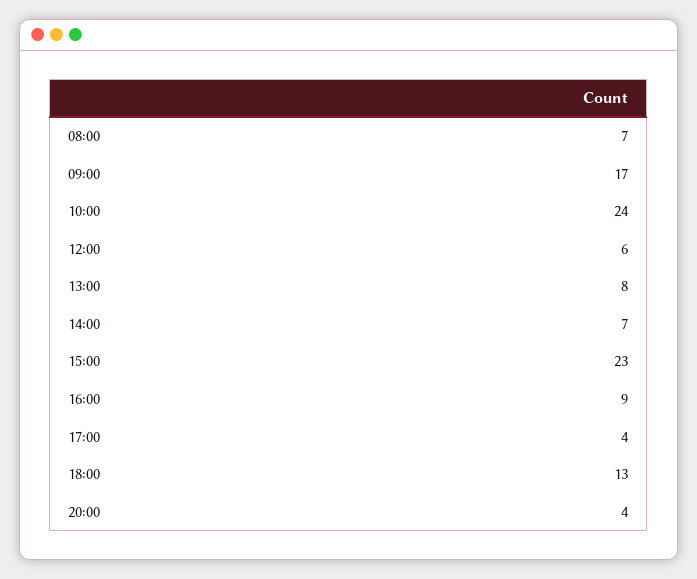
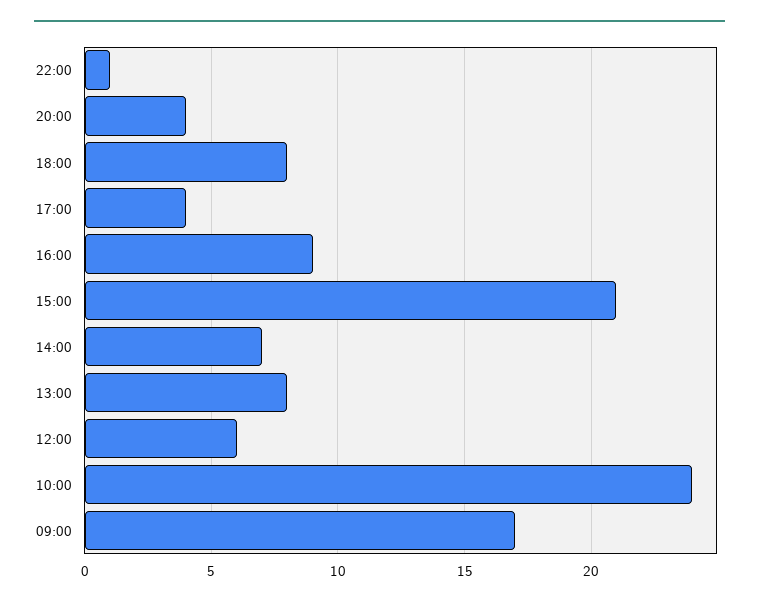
08:00: 7 -> none
15:00: 23 -> 21
18:00: 13 -> 8
22:00: none -> 1

